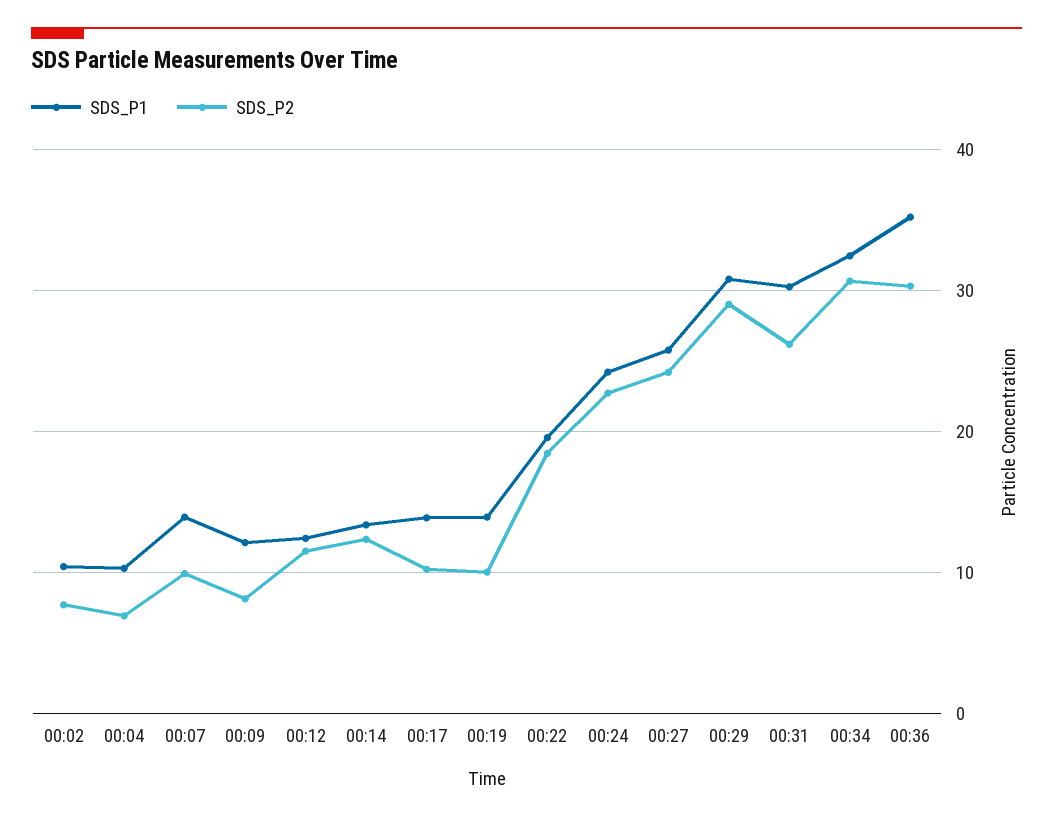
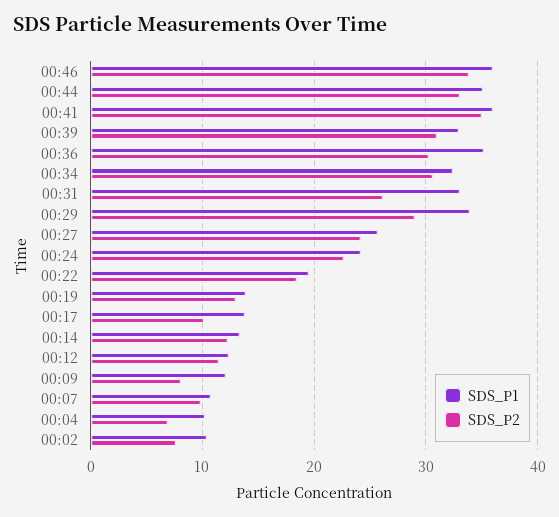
SDS_P1, 00:07: 14 -> 11
SDS_P2, 00:19: 10 -> 13
SDS_P1, 00:29: 31 -> 34
SDS_P1, 00:31: 30 -> 33
SDS_P1, 00:46: none -> 36
SDS_P2, 00:46: none -> 34
SDS_P1, 00:44: none -> 35
SDS_P2, 00:44: none -> 33
SDS_P1, 00:41: none -> 36
SDS_P2, 00:41: none -> 35
SDS_P1, 00:39: none -> 33
SDS_P2, 00:39: none -> 31

